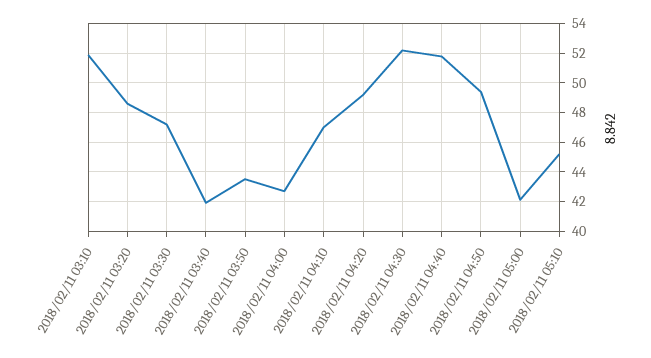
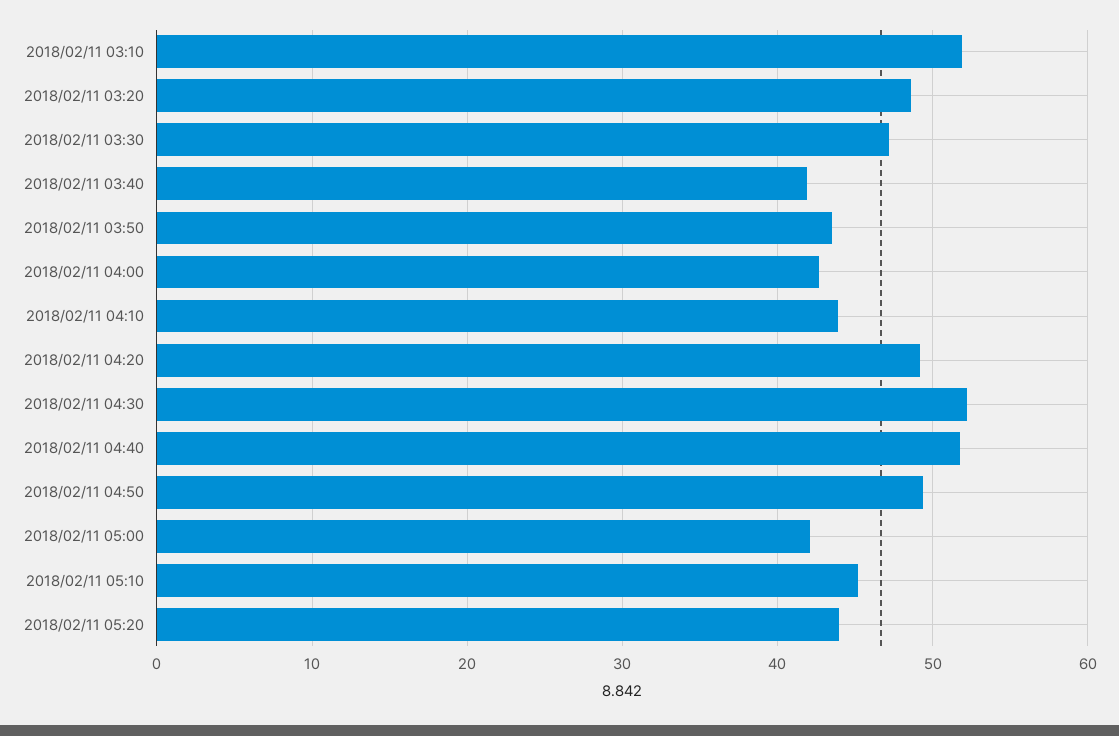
2018/02/11 04:10: 47 -> 44
2018/02/11 05:20: none -> 44

